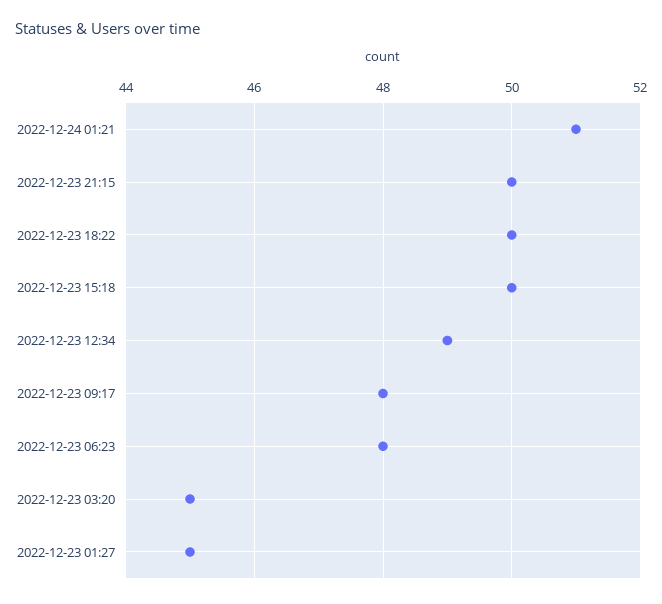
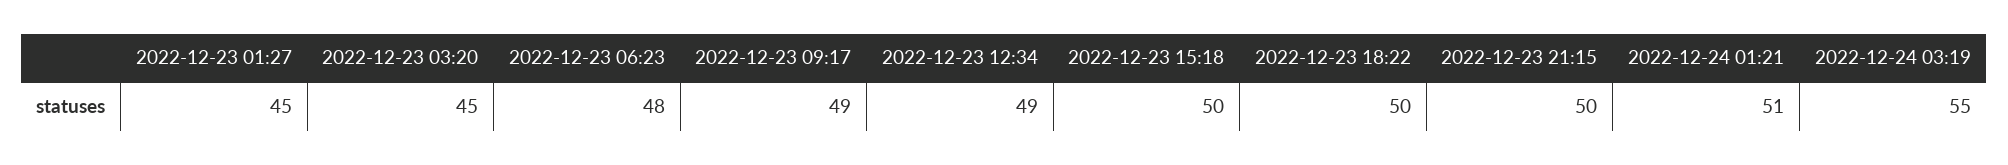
2022-12-23 09:17: 48 -> 49
2022-12-24 03:19: none -> 55

